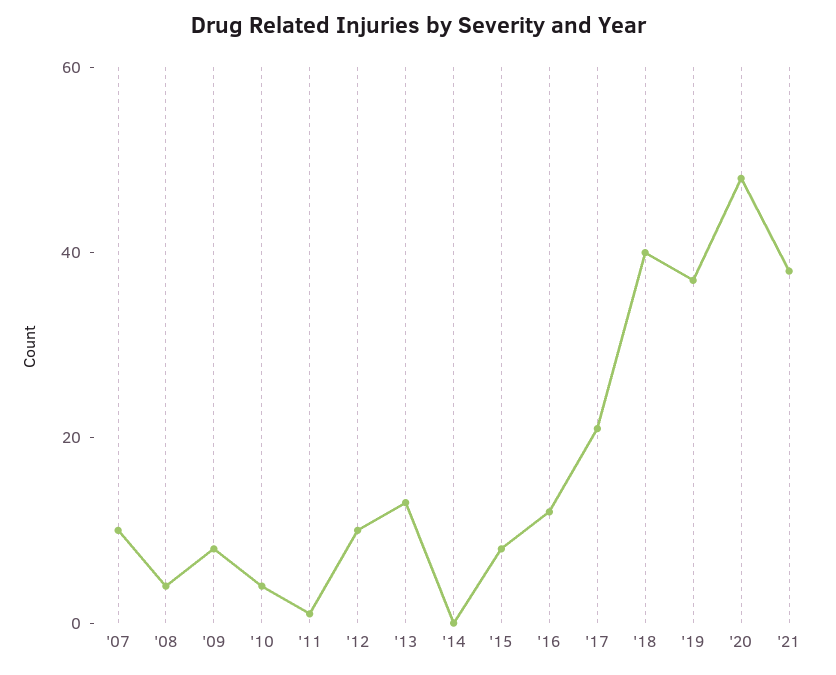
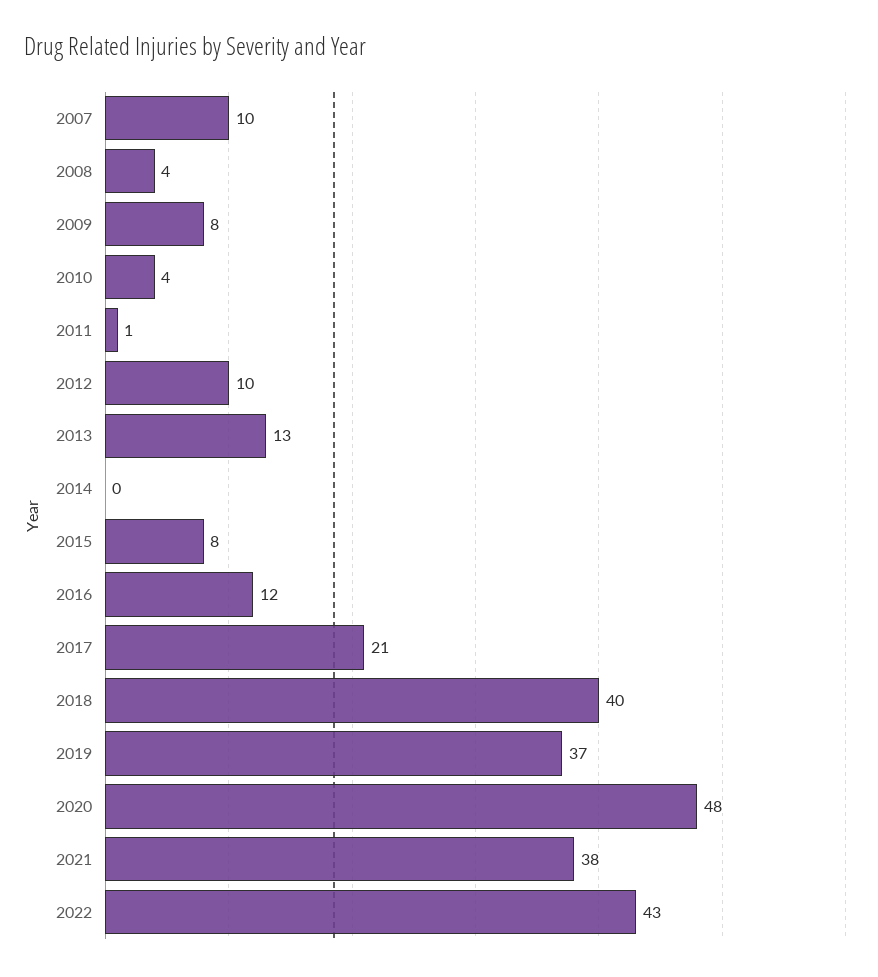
2022: none -> 43

